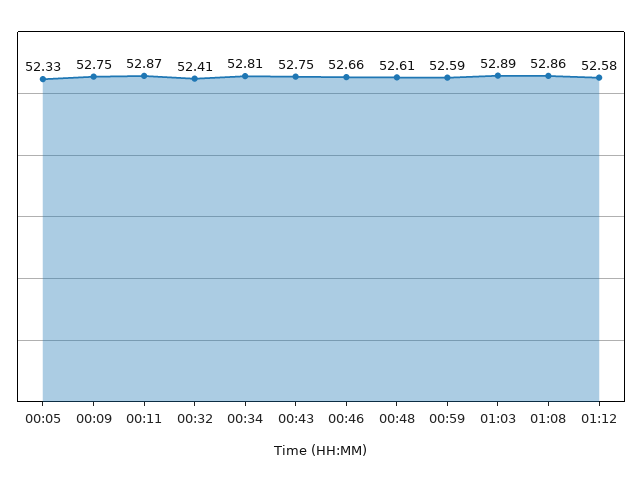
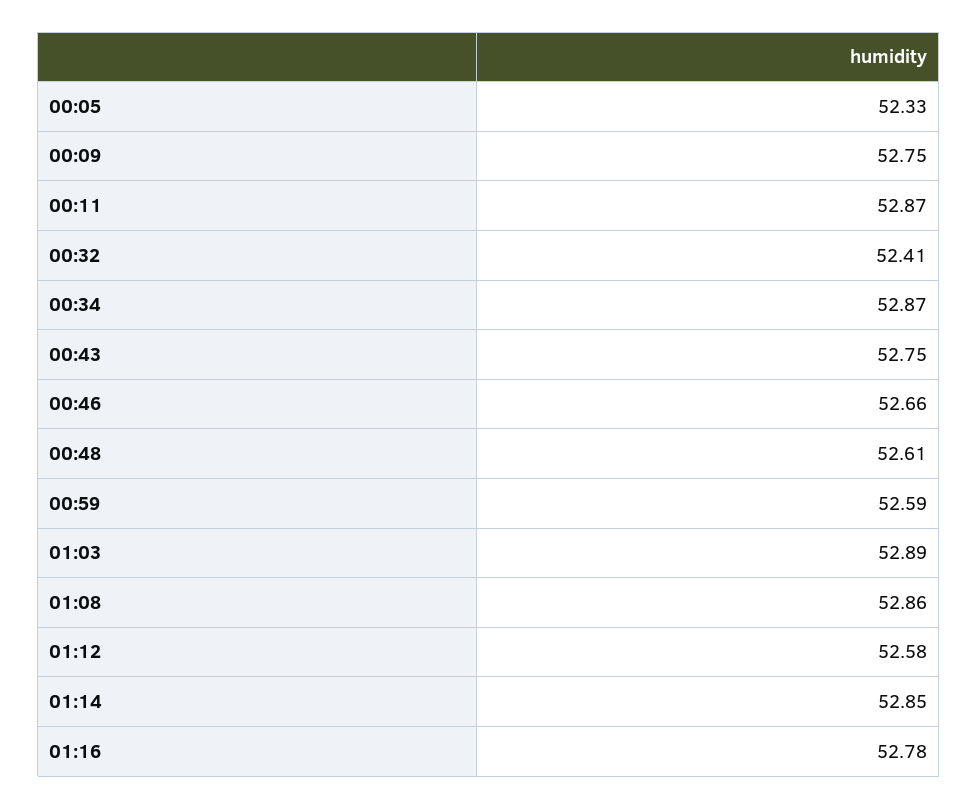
00:34: 52.81 -> 52.87
01:14: none -> 52.85
01:16: none -> 52.78

